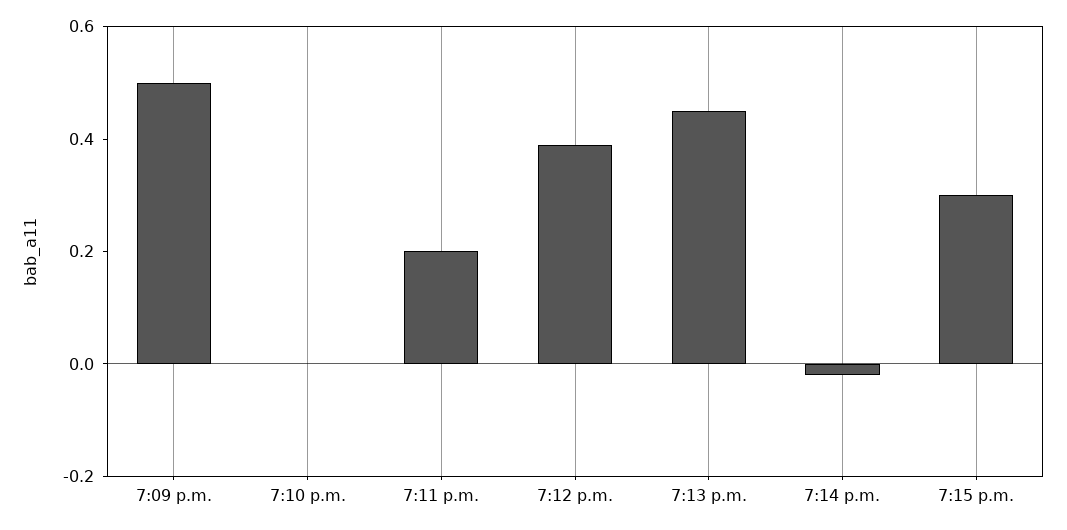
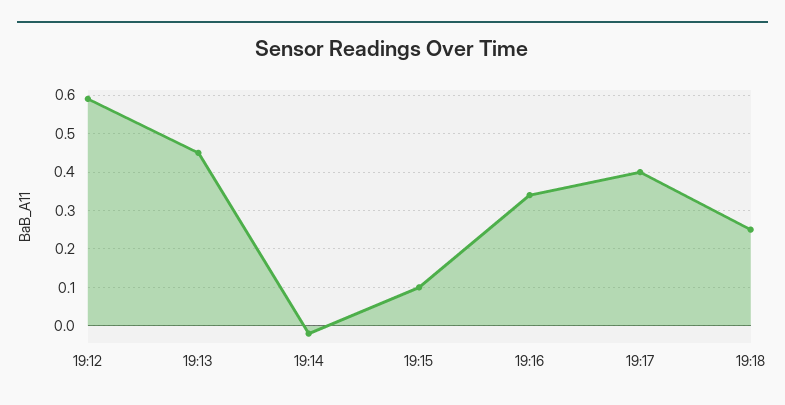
7:09 p.m.: 0.5 -> none
7:10 p.m.: 0 -> none
7:11 p.m.: 0.2 -> none
7:12 p.m.: 0.4 -> 0.6
7:15 p.m.: 0.3 -> 0.1
19:16: none -> 0.35
19:17: none -> 0.4
19:18: none -> 0.25

